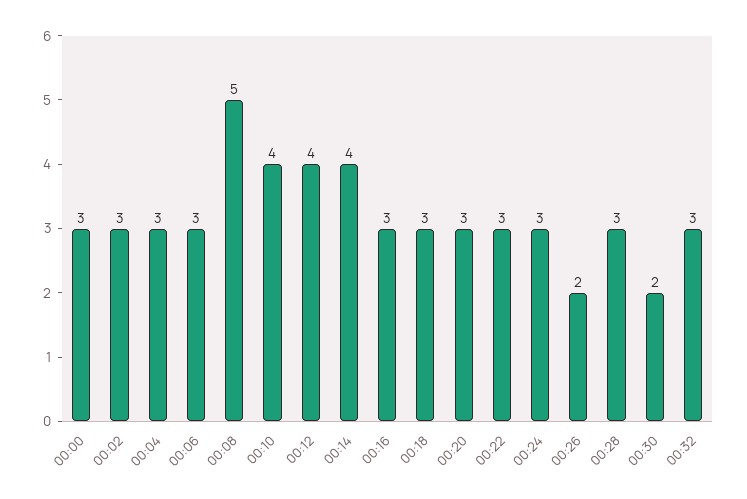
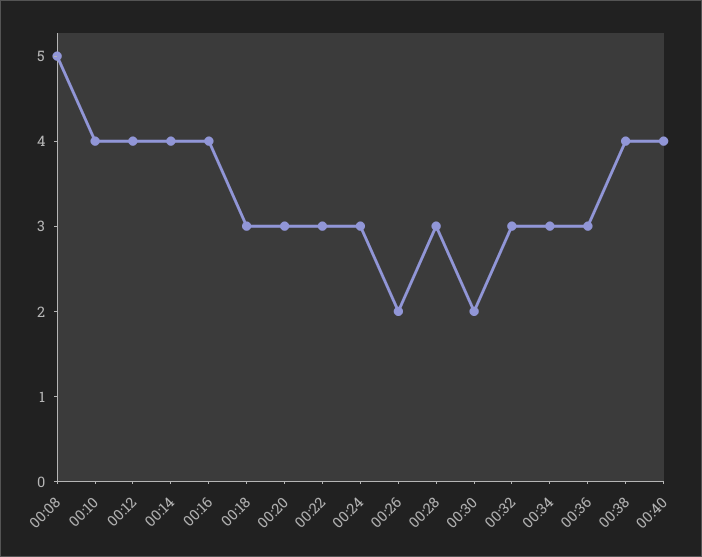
00:00: 3 -> none
00:02: 3 -> none
00:04: 3 -> none
00:06: 3 -> none
00:16: 3 -> 4
00:34: none -> 3
00:36: none -> 3
00:38: none -> 4
00:40: none -> 4

